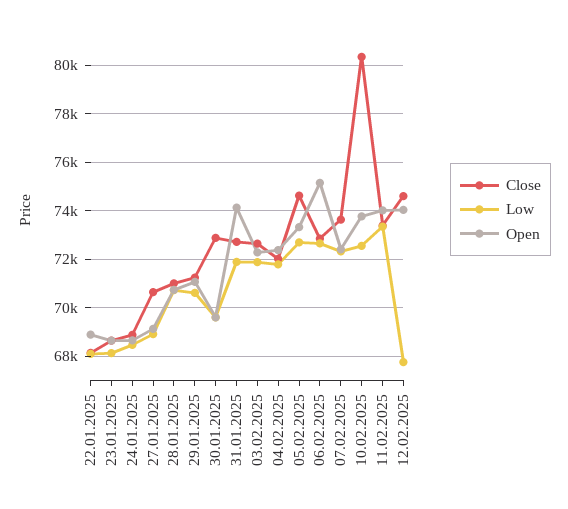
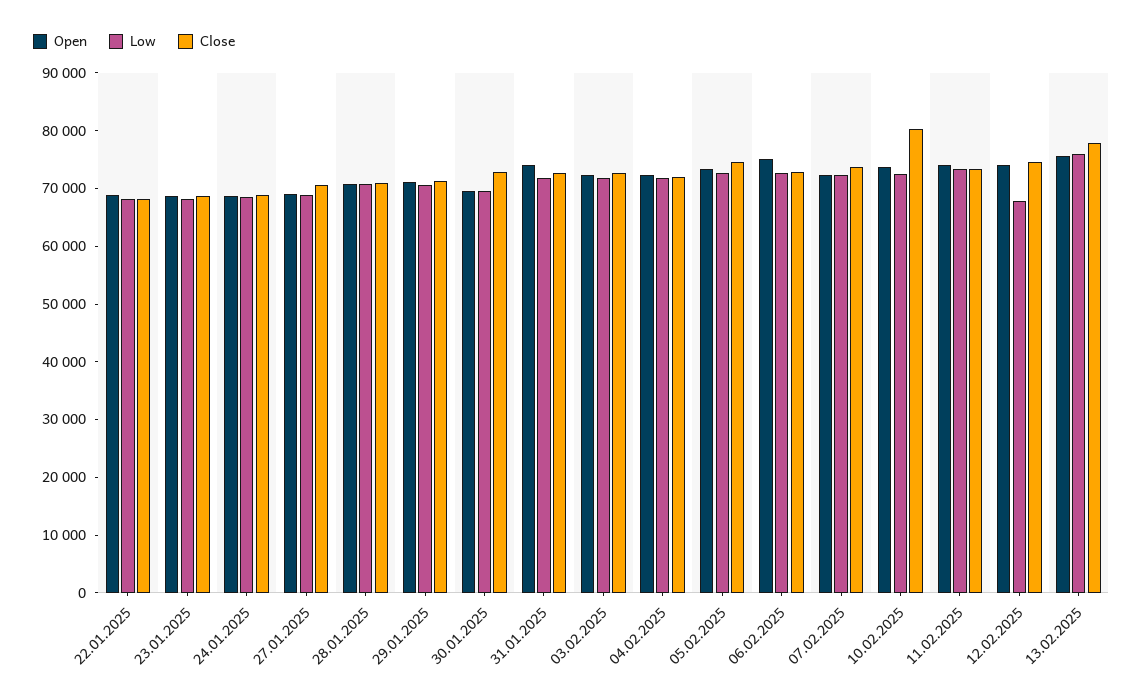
Open, 13.02.2025: none -> 76000
Low, 13.02.2025: none -> 76000
Close, 13.02.2025: none -> 78000

